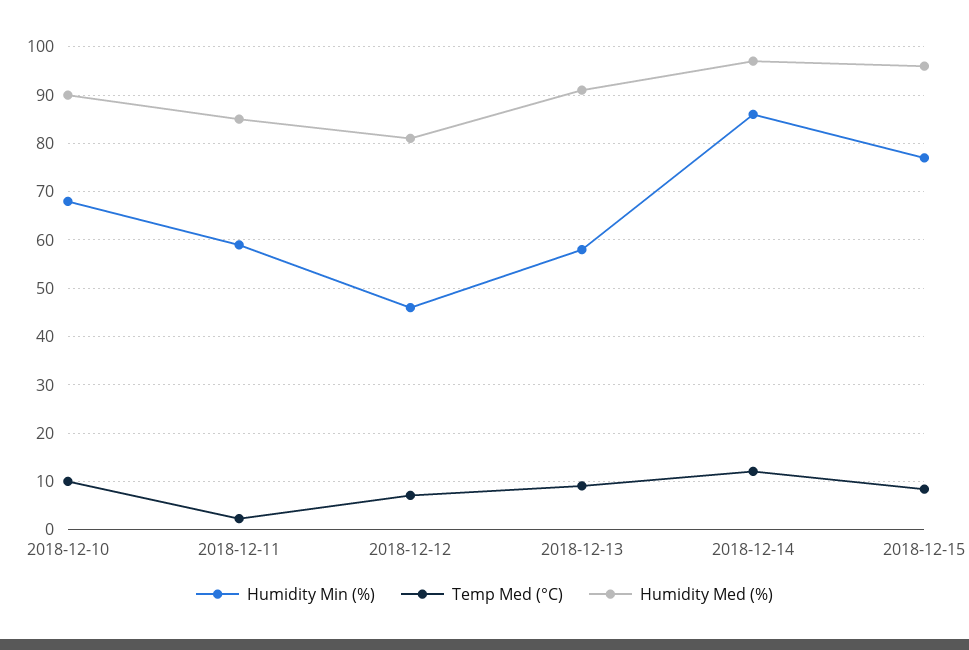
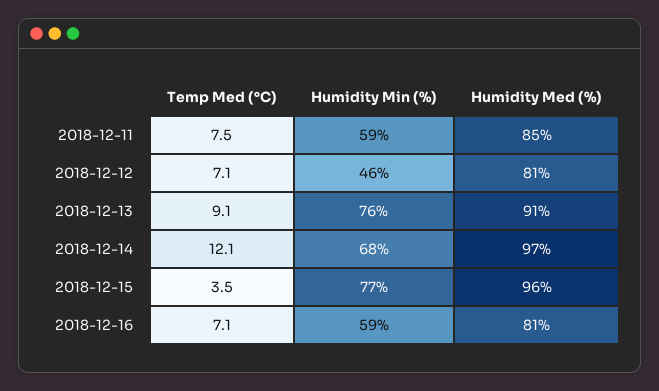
Humidity Min (%), 2018-12-10: 68 -> none
Temp Med (°C), 2018-12-10: 10 -> none
Humidity Med (%), 2018-12-10: 90 -> none
Temp Med (°C), 2018-12-11: 2 -> 7.5
Humidity Min (%), 2018-12-13: 58 -> 76
Humidity Min (%), 2018-12-14: 86 -> 68
Temp Med (°C), 2018-12-15: 8 -> 3.5
Temp Med (°C), 2018-12-16: none -> 7.1
Humidity Min (%), 2018-12-16: none -> 59
Humidity Med (%), 2018-12-16: none -> 81

